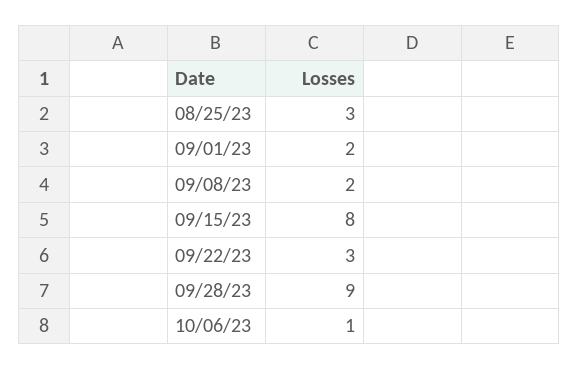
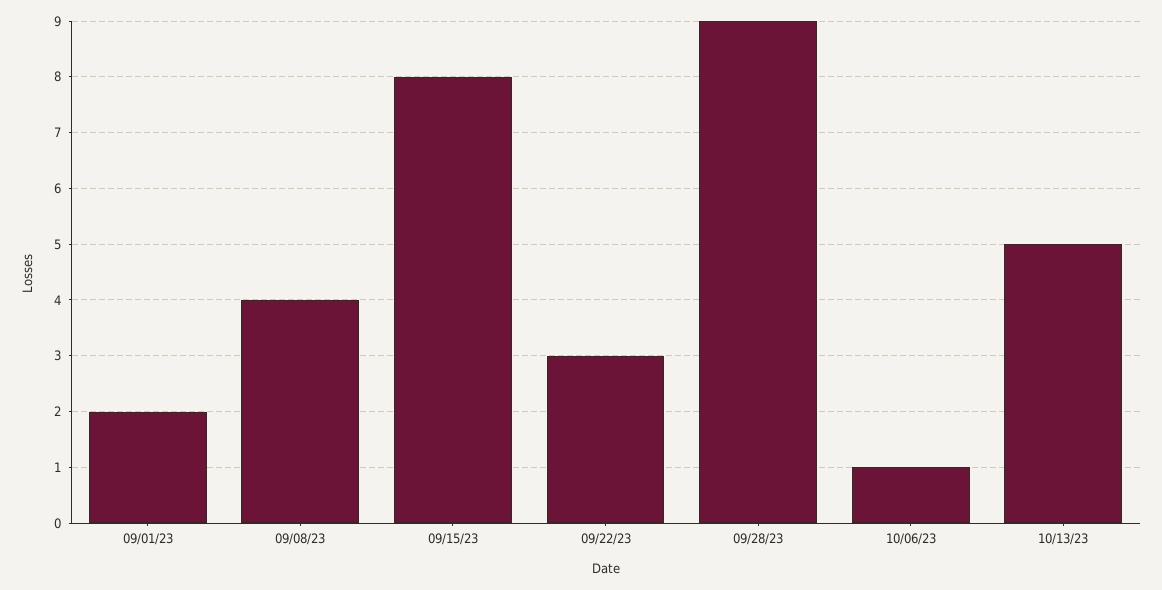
08/25/23: 3 -> none
09/08/23: 2 -> 4
10/13/23: none -> 5

